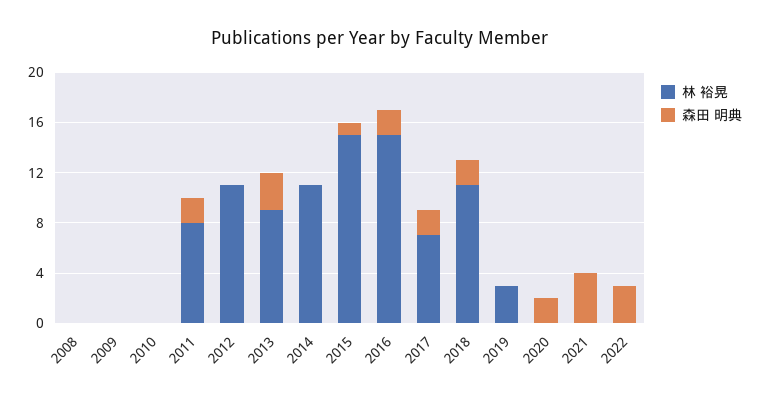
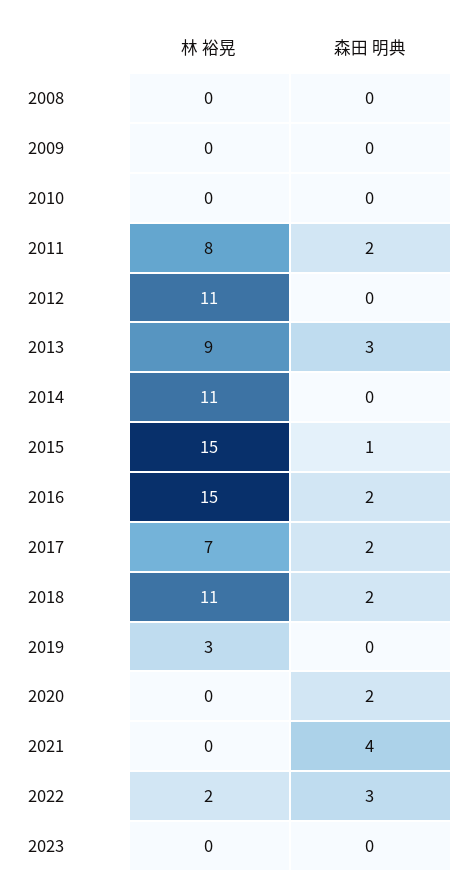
林 裕晃, 2022: 0 -> 2
林 裕晃, 2023: none -> 0
森田 明典, 2023: none -> 0

